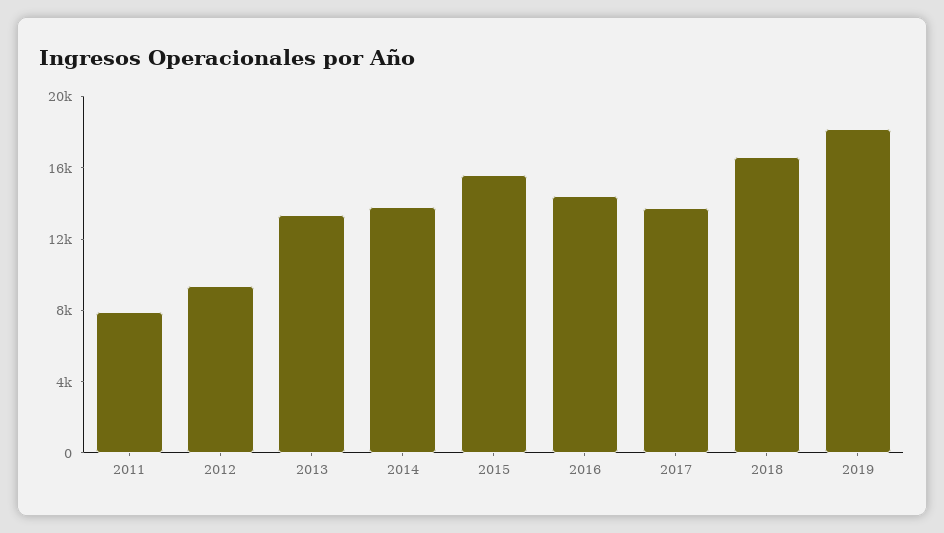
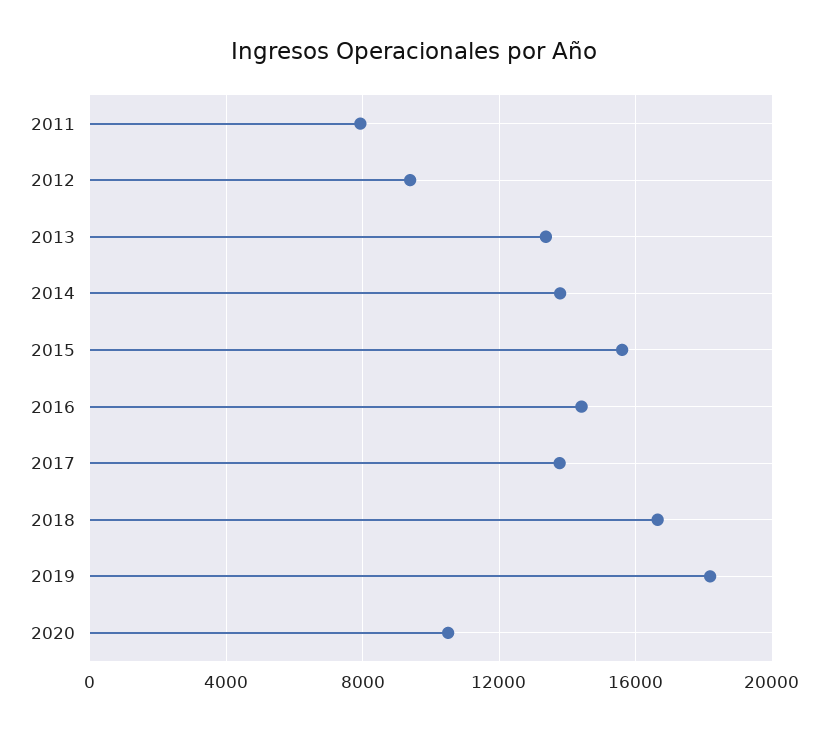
2020: none -> 10500

